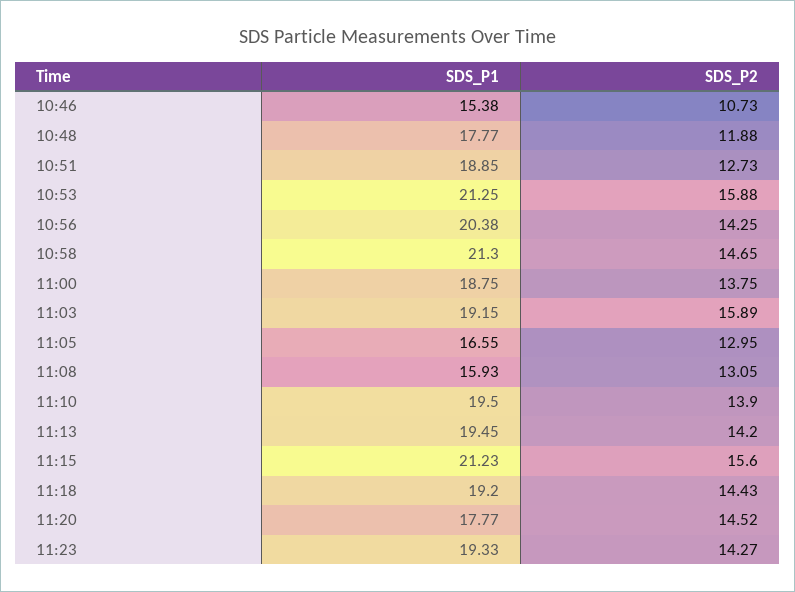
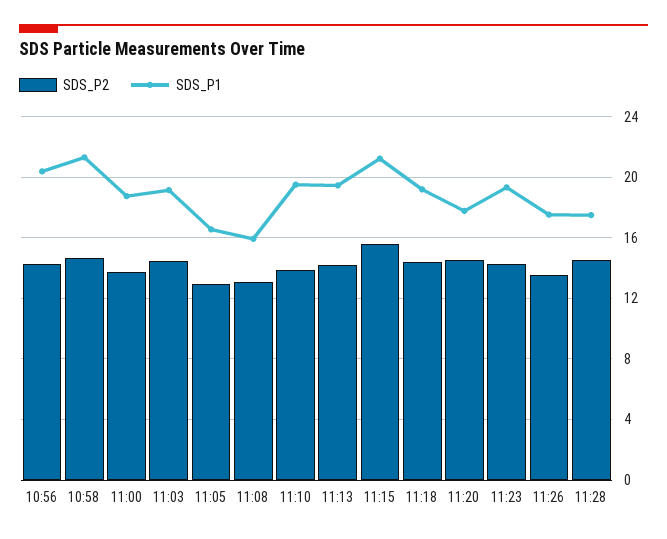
SDS_P1, 10:46: 15.38 -> none
SDS_P2, 10:46: 10.73 -> none
SDS_P1, 10:48: 17.77 -> none
SDS_P2, 10:48: 11.88 -> none
SDS_P1, 10:51: 18.85 -> none
SDS_P2, 10:51: 12.73 -> none
SDS_P1, 10:53: 21.25 -> none
SDS_P2, 10:53: 15.88 -> none
SDS_P2, 11:03: 15.89 -> 14.5
SDS_P2, 11:26: none -> 13.5
SDS_P1, 11:26: none -> 17.5
SDS_P2, 11:28: none -> 14.5
SDS_P1, 11:28: none -> 17.5

